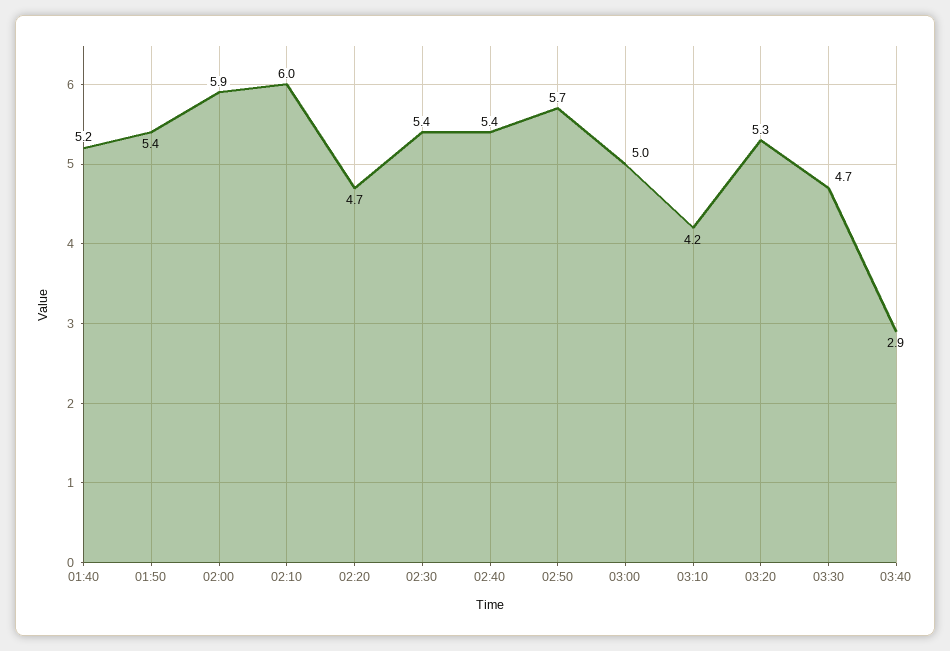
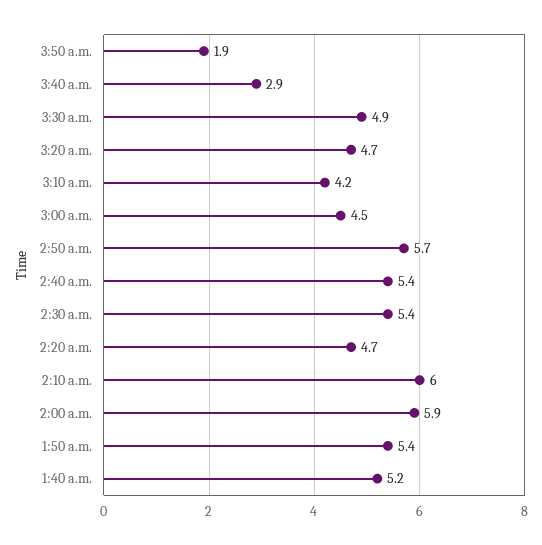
03:00: 5 -> 4.5
03:20: 5.3 -> 4.7
03:30: 4.7 -> 4.9
3:50 a.m.: none -> 1.9

